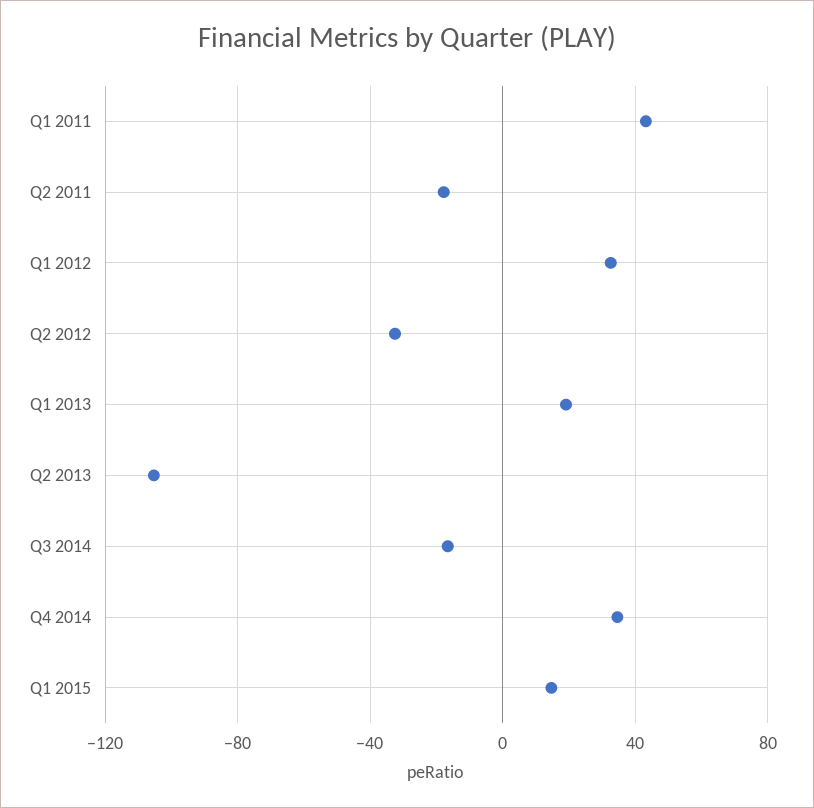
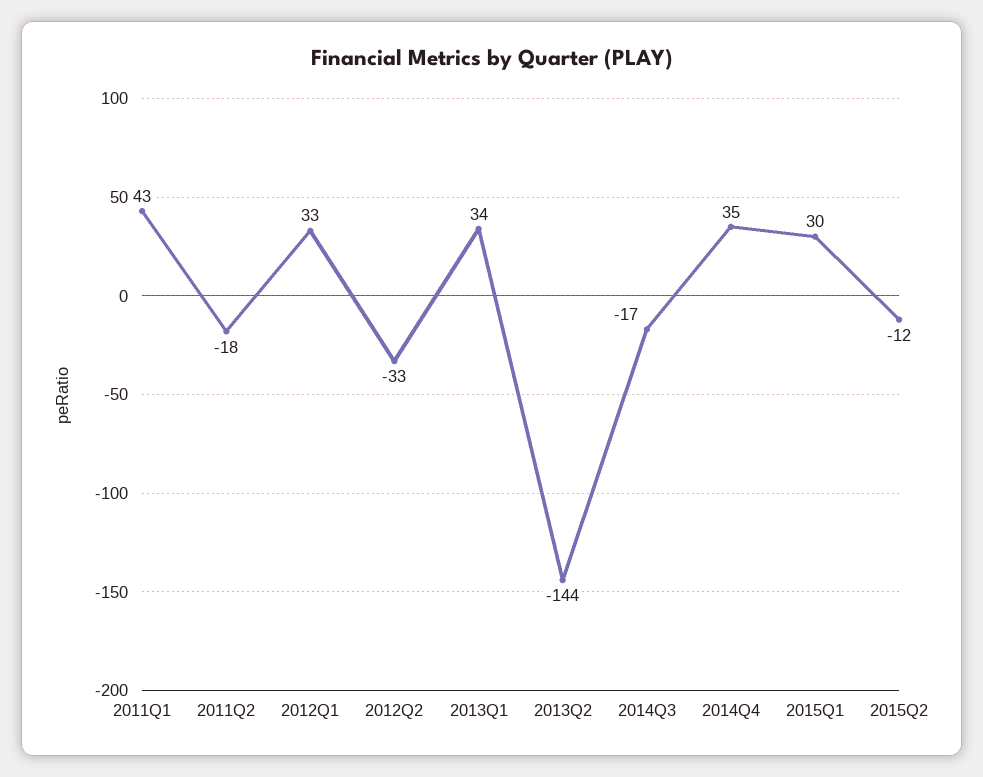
Q1 2013: 20 -> 34
Q2 2013: -105 -> -144
Q1 2015: 15 -> 30
2015Q2: none -> -12

